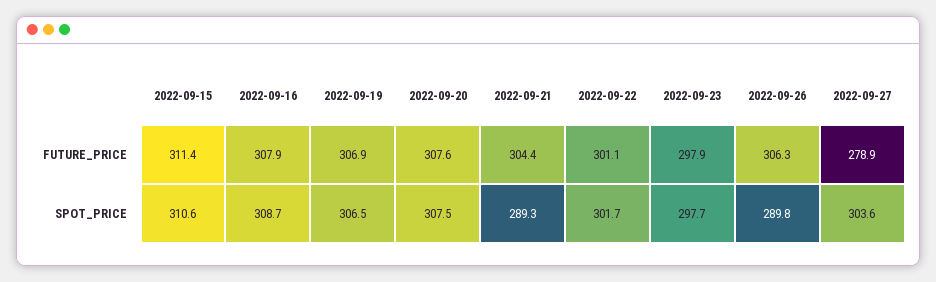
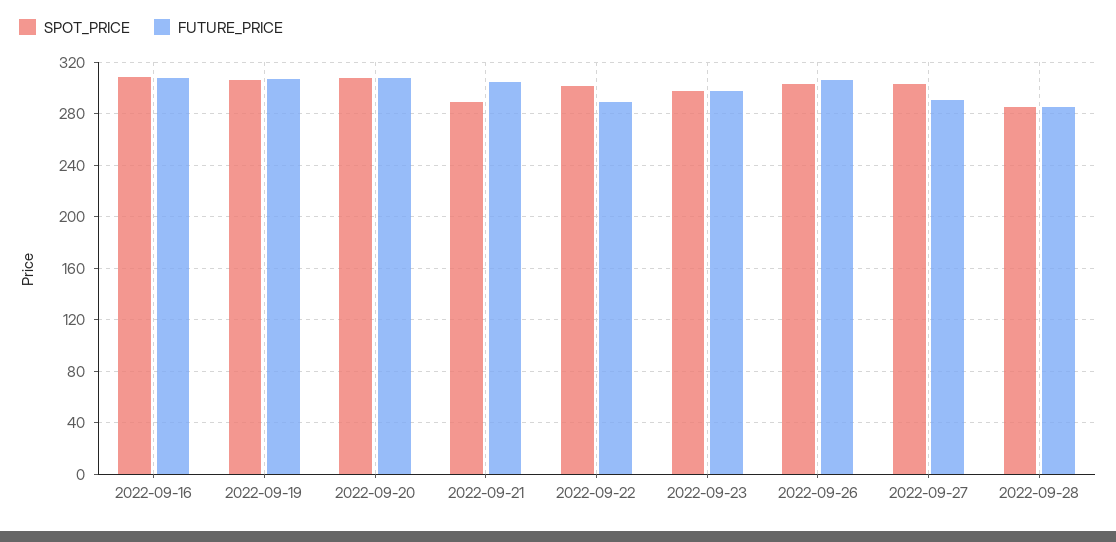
FUTURE_PRICE, 2022-09-15: 311.4 -> none
FUTURE_PRICE, 2022-09-22: 301.1 -> 290
FUTURE_PRICE, 2022-09-27: 278.9 -> 290
SPOT_PRICE, 2022-09-15: 310.6 -> none
SPOT_PRICE, 2022-09-26: 289.8 -> 305
SPOT_PRICE, 2022-09-28: none -> 285
FUTURE_PRICE, 2022-09-28: none -> 285

